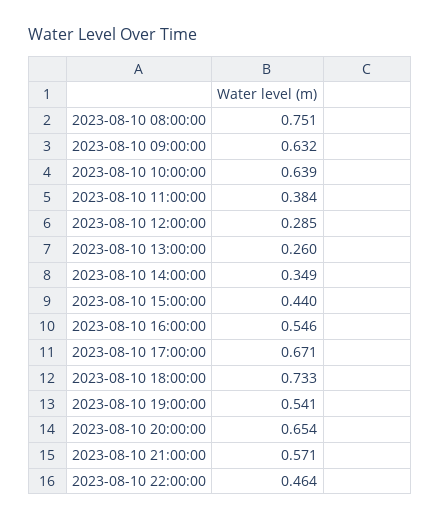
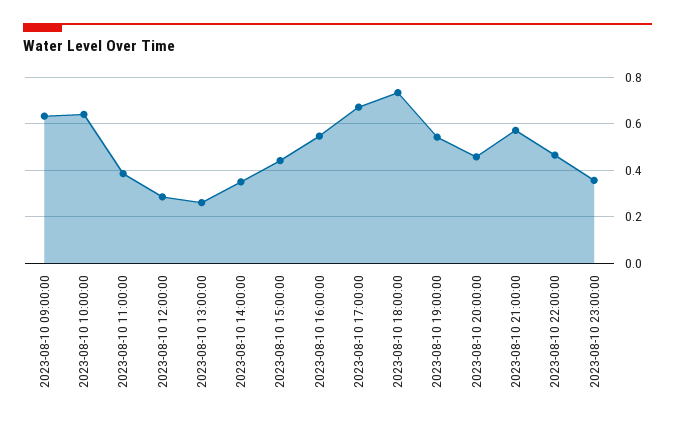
2023-08-10 08:00:00: 0.751 -> none
2023-08-10 20:00:00: 0.654 -> 0.45
2023-08-10 23:00:00: none -> 0.35

